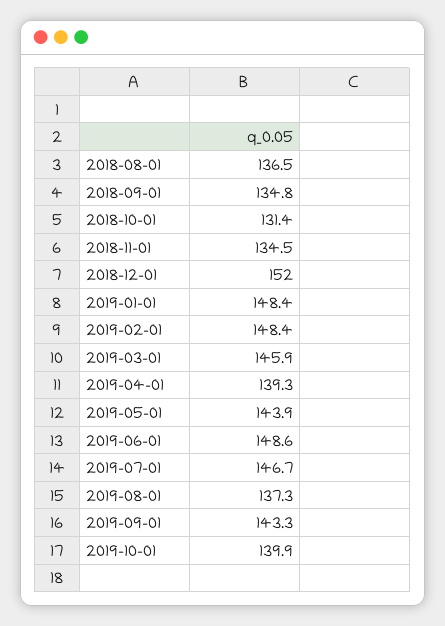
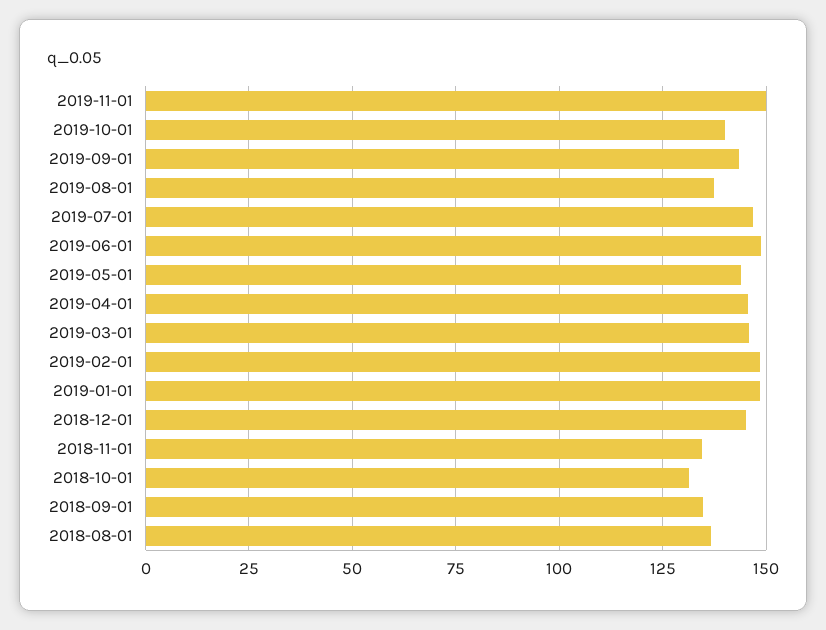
2018-12-01: 152 -> 145
2019-04-01: 139.3 -> 145
2019-11-01: none -> 150

